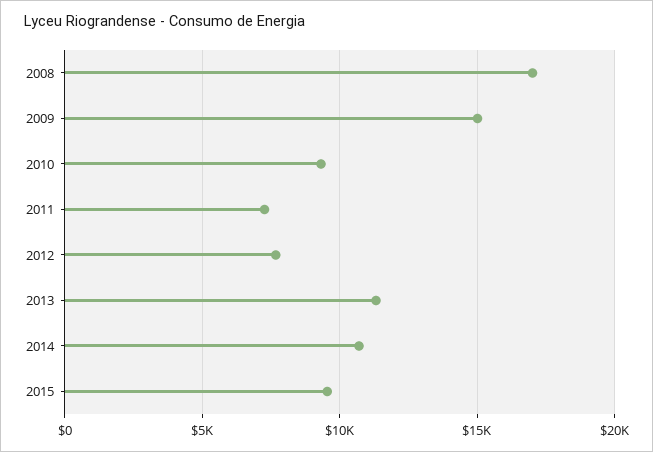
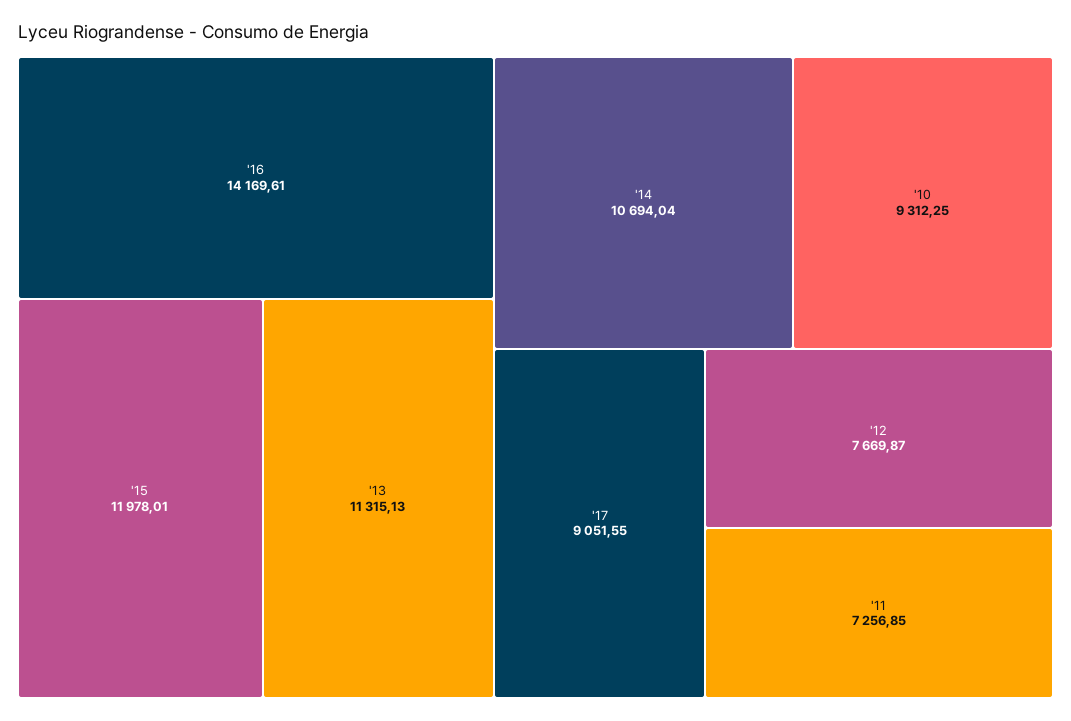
2008: 17000 -> none
2009: 15000 -> none
2015: 9500 -> 11978.01
'16: none -> 14169.61
'17: none -> 9051.55

